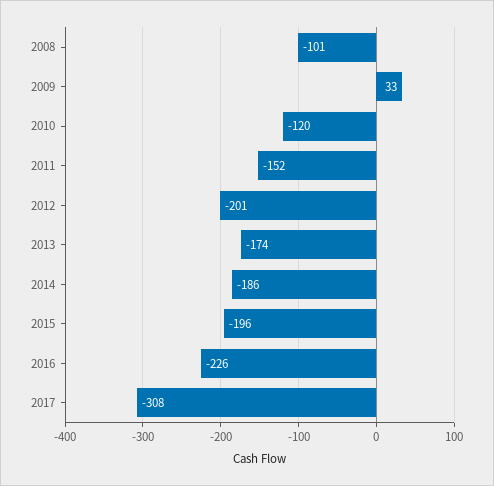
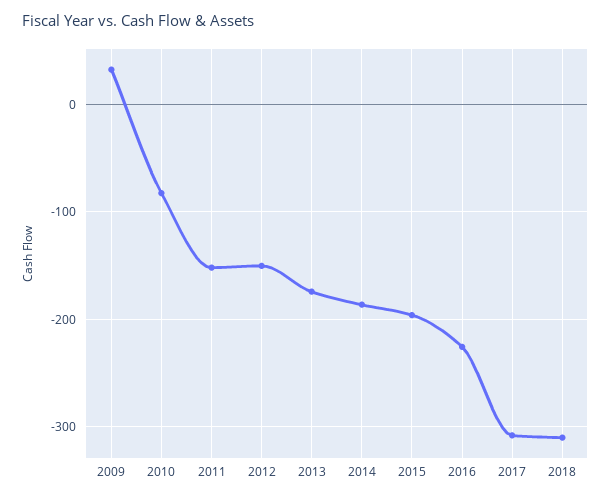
2008: -101 -> none
2010: -120 -> -80
2012: -201 -> -150
2018: none -> -310

